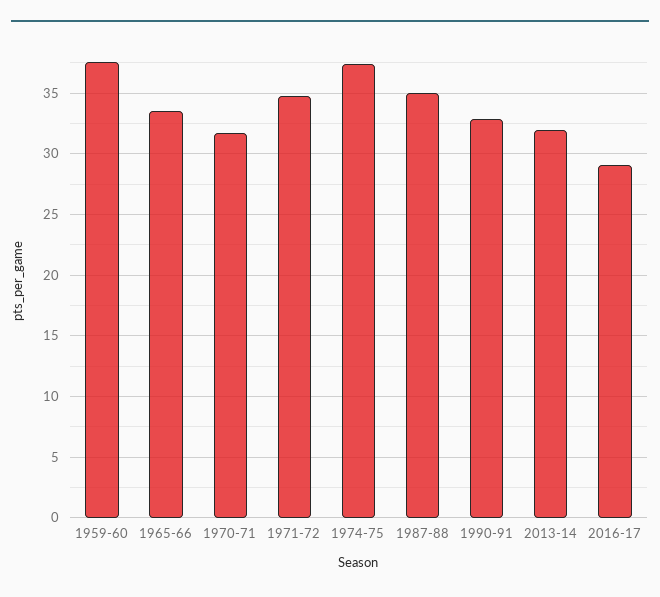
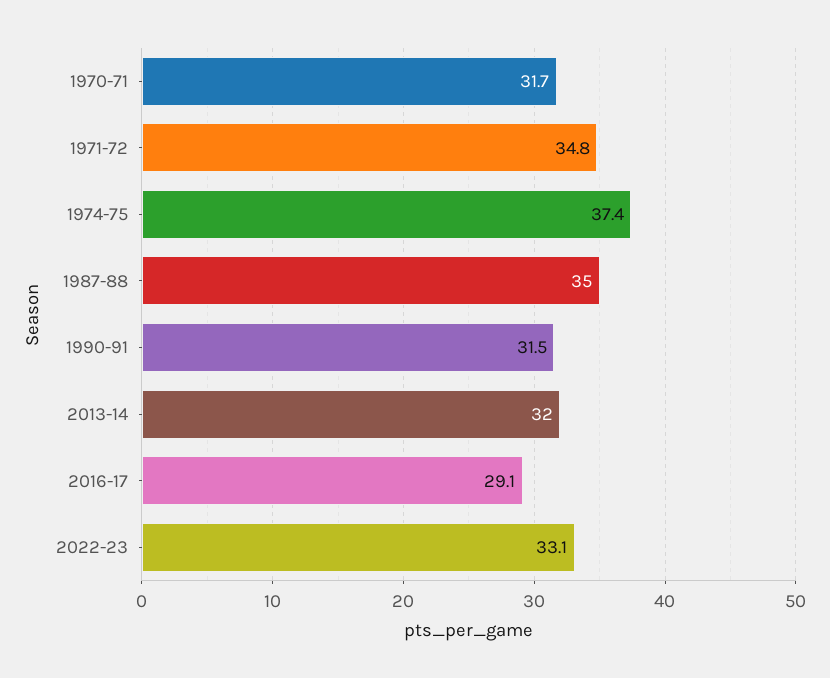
1959-60: 37.5 -> none
1965-66: 33.5 -> none
1990-91: 33 -> 31.5
2022-23: none -> 33.1

